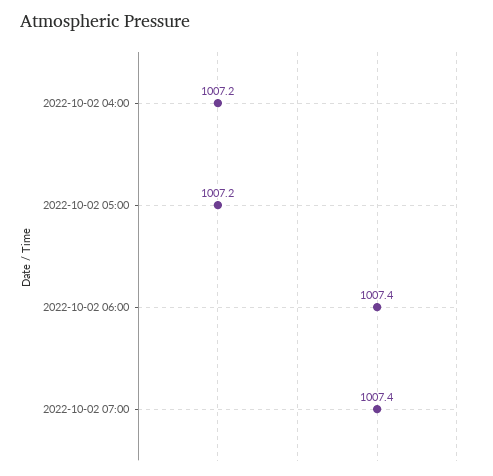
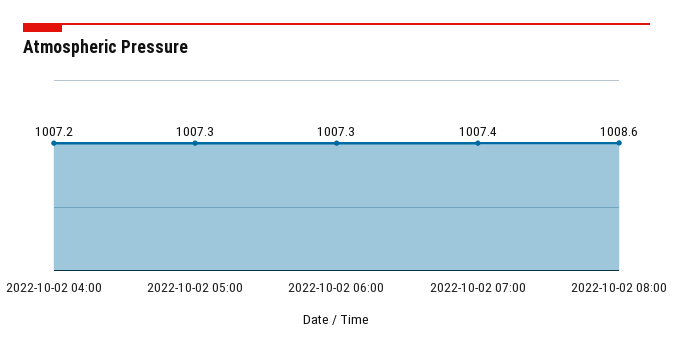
2022-10-02 05:00: 1007.2 -> 1007.3
2022-10-02 06:00: 1007.4 -> 1007.3
2022-10-02 08:00: none -> 1008.6

